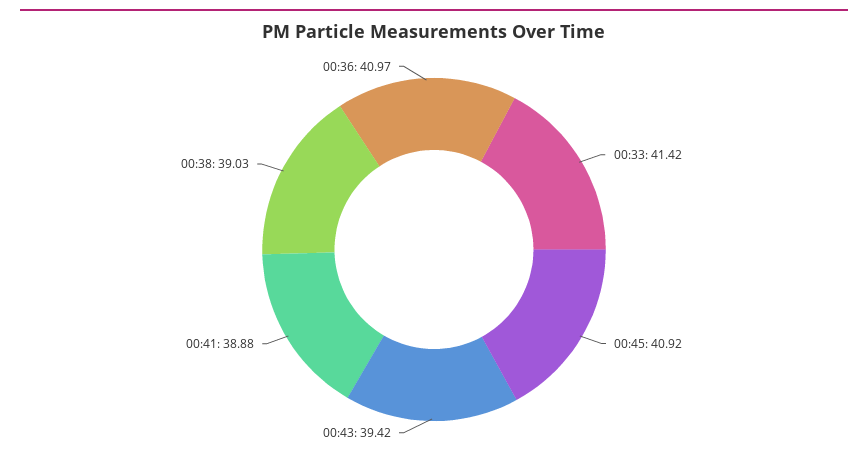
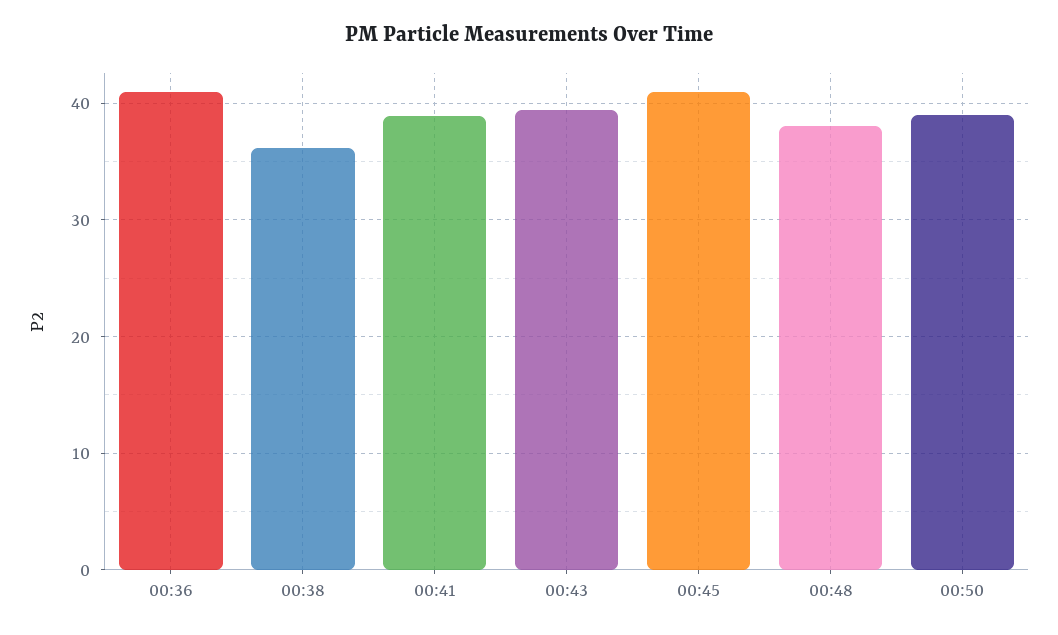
00:33: 41.42 -> none
00:38: 39.03 -> 36
00:48: none -> 38
00:50: none -> 39

